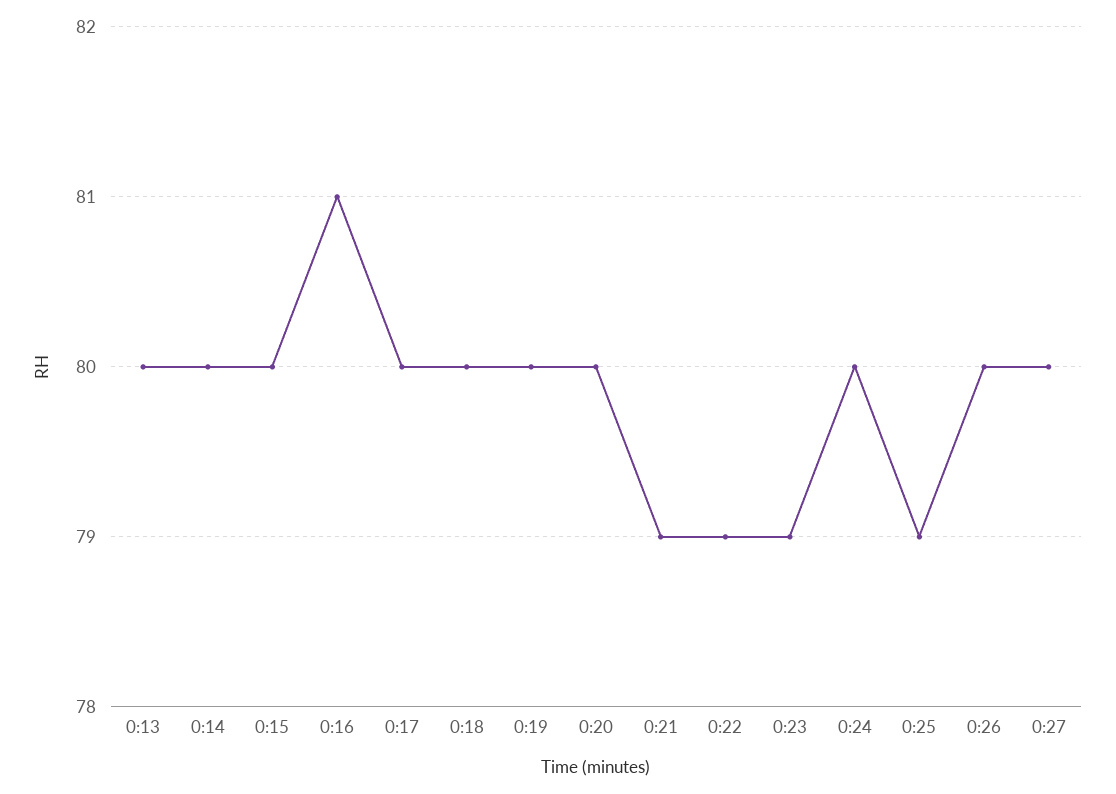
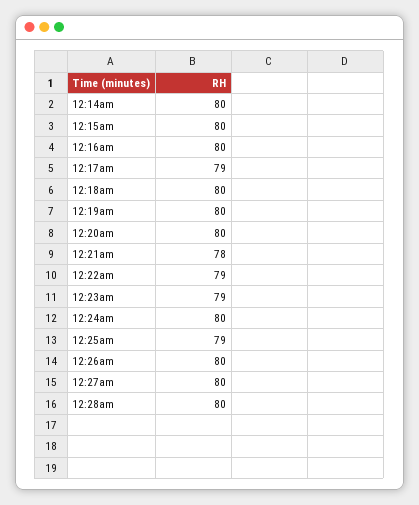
0:13: 80 -> none
0:16: 81 -> 80
0:17: 80 -> 79
0:21: 79 -> 78
12:28am: none -> 80

